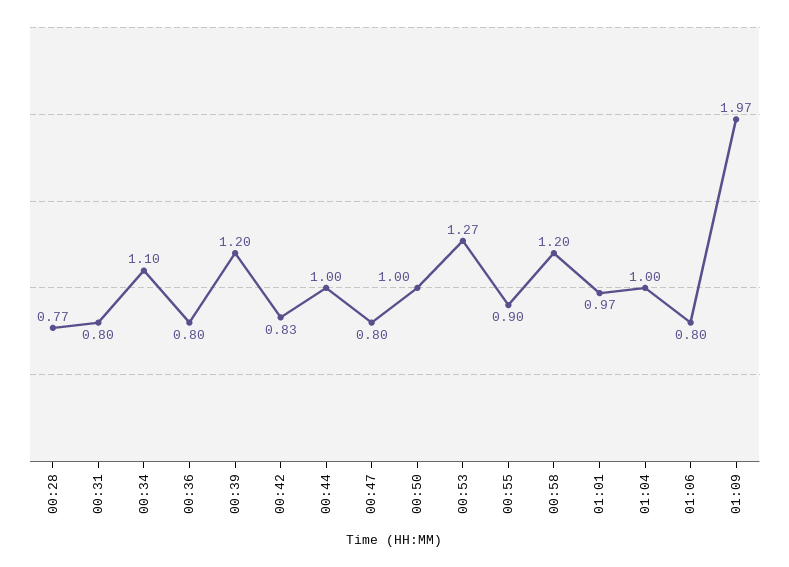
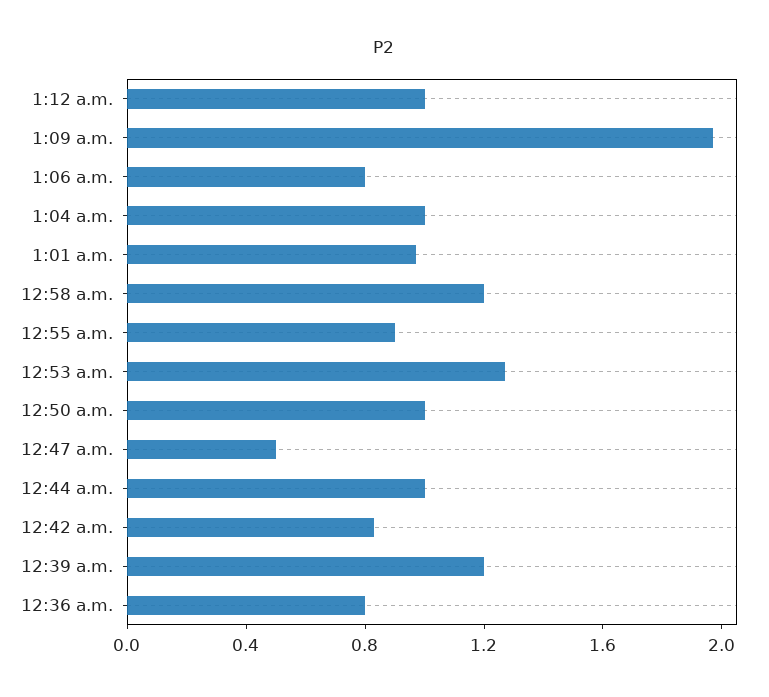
00:28: 0.77 -> none
00:31: 0.8 -> none
00:34: 1.1 -> none
00:47: 0.8 -> 0.5
1:12 a.m.: none -> 1

